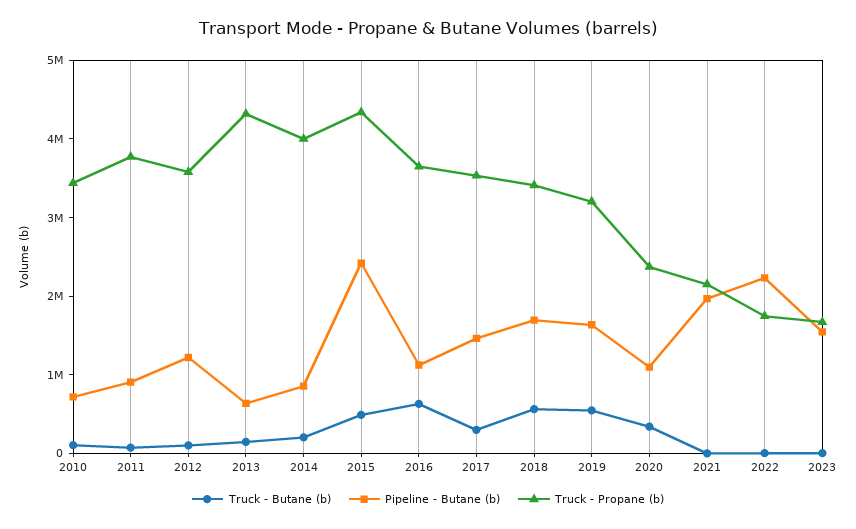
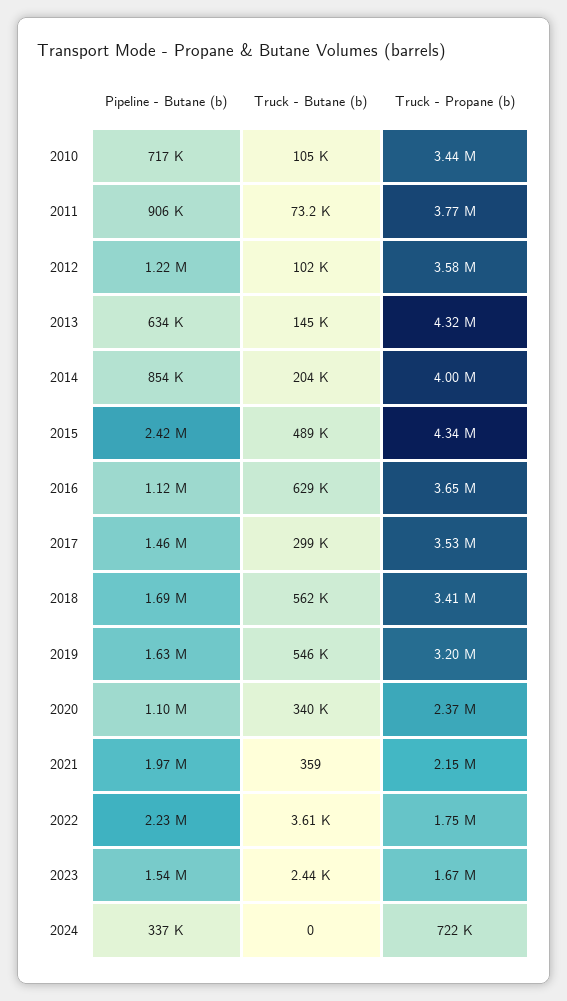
Pipeline - Butane (b), 2024: none -> 337000
Truck - Butane (b), 2024: none -> 0
Truck - Propane (b), 2024: none -> 722000

